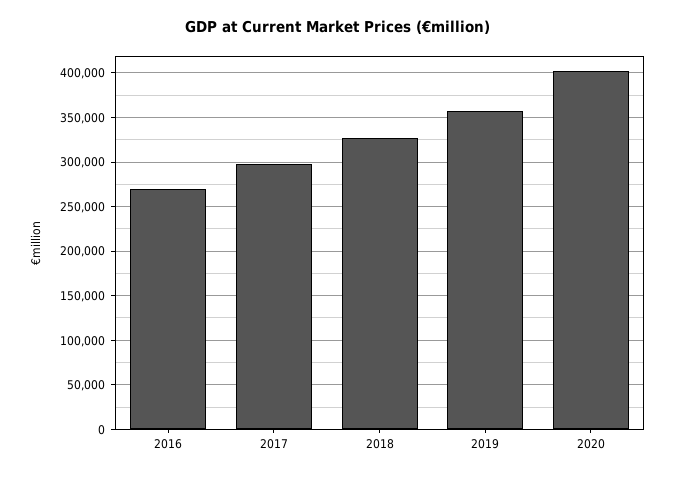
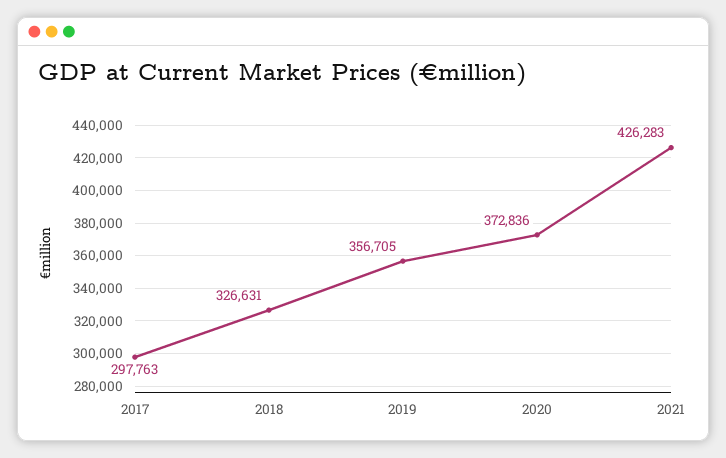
2016: 270000 -> none
2020: 400000 -> 372836
2021: none -> 426283

